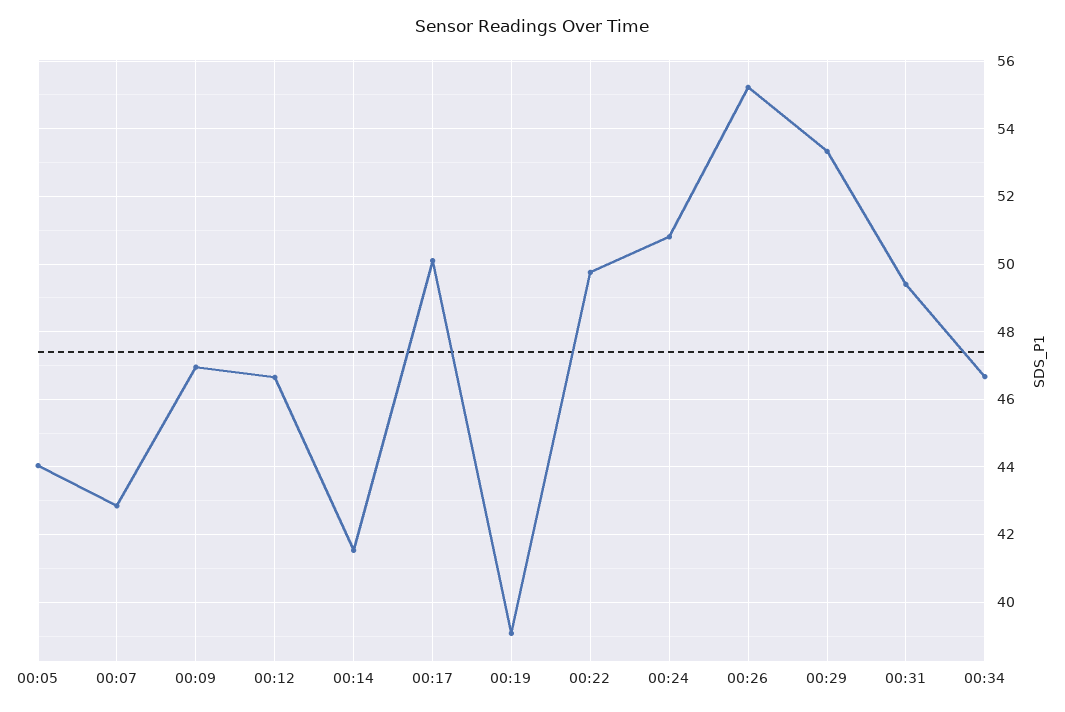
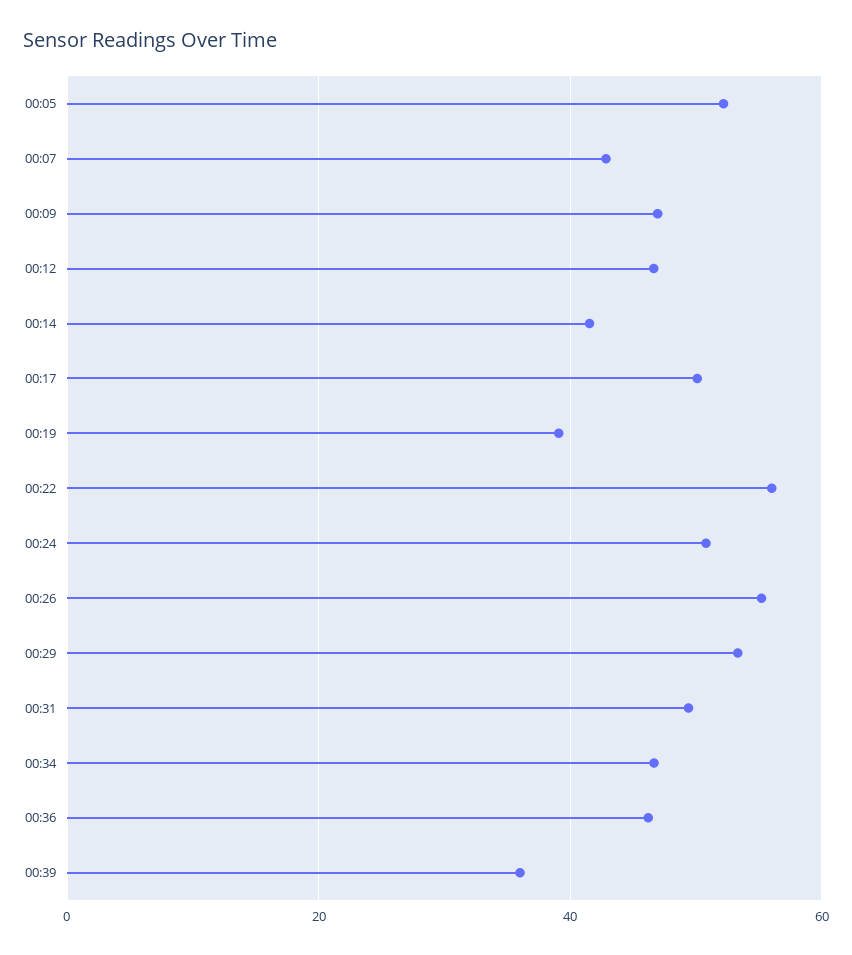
00:05: 44 -> 52
00:22: 49.8 -> 56
00:36: none -> 46
00:39: none -> 36

